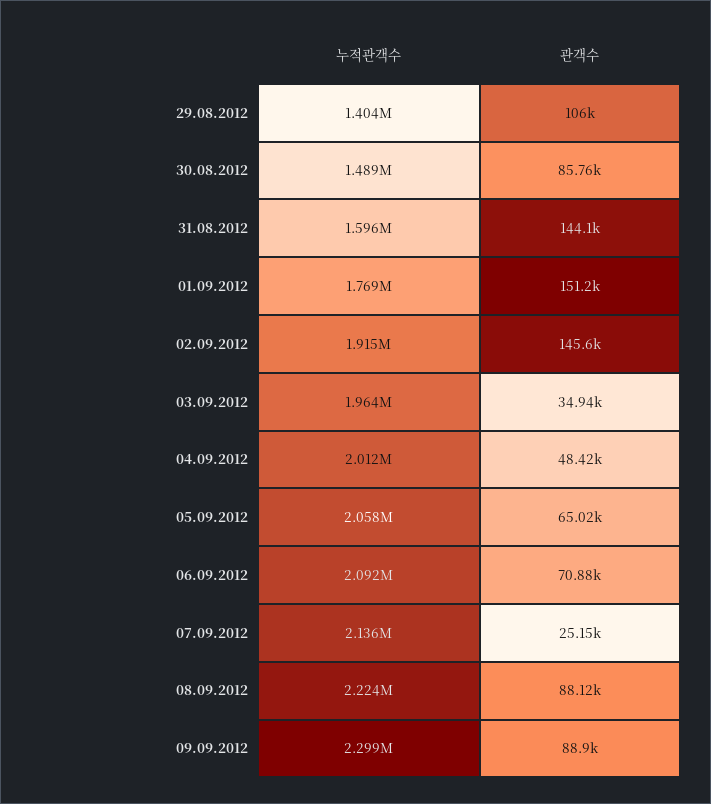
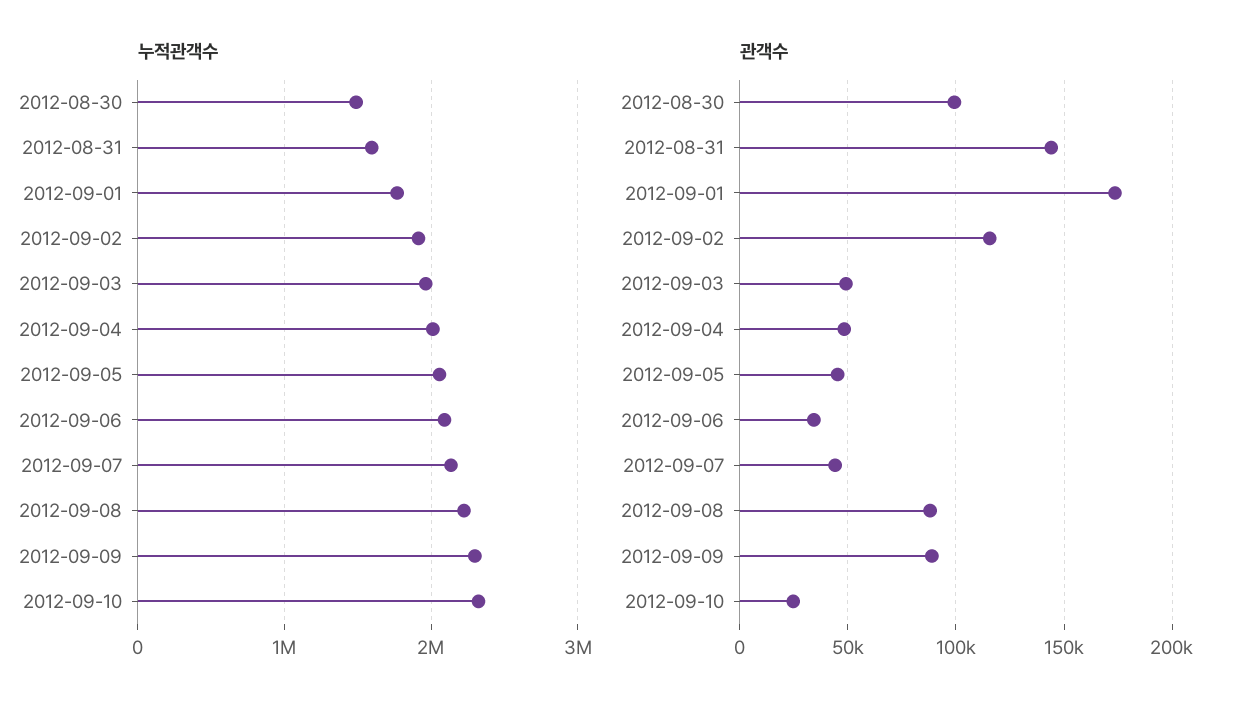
누적관객수, 29.08.2012: 1404000 -> none
관객수, 29.08.2012: 106000 -> none
관객수, 30.08.2012: 85760 -> 100000
관객수, 01.09.2012: 151200 -> 175000
관객수, 02.09.2012: 145600 -> 115000
관객수, 03.09.2012: 34940 -> 50000
관객수, 05.09.2012: 65020 -> 45000
관객수, 06.09.2012: 70880 -> 35000
관객수, 07.09.2012: 25150 -> 45000
누적관객수, 2012-09-10: none -> 2300000
관객수, 2012-09-10: none -> 25000

